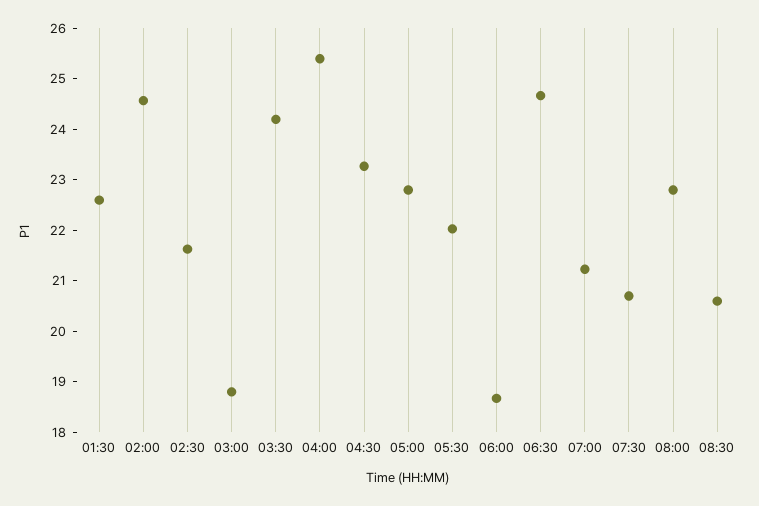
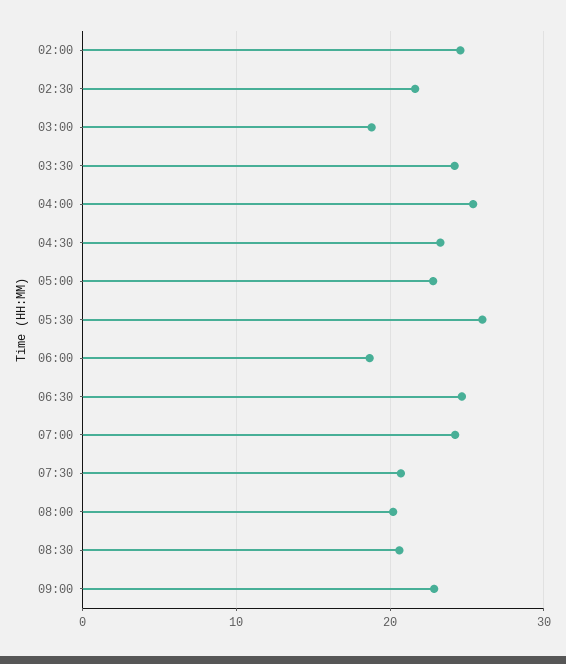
01:30: 22.6 -> none
05:30: 22 -> 26
07:00: 21.2 -> 24
08:00: 22.8 -> 20
09:00: none -> 23

